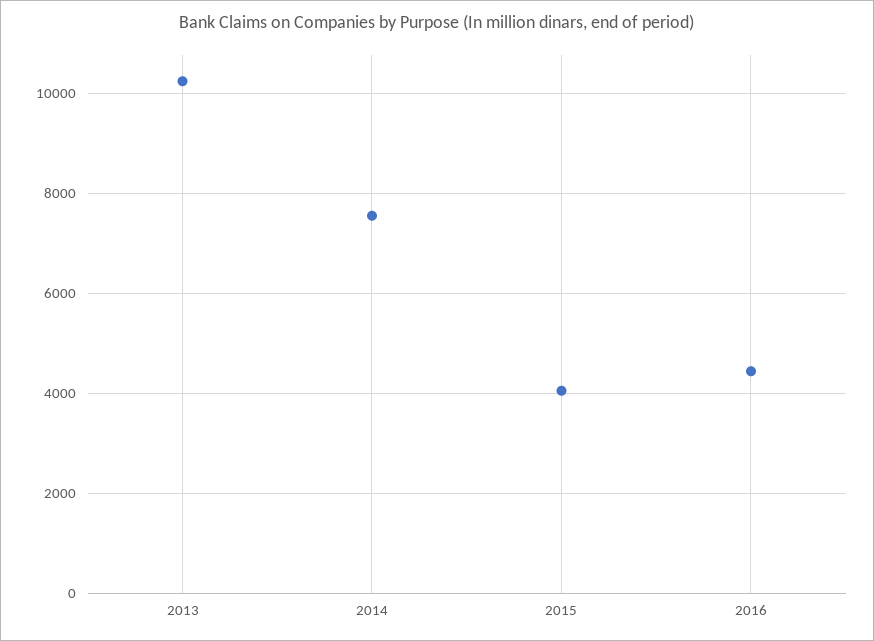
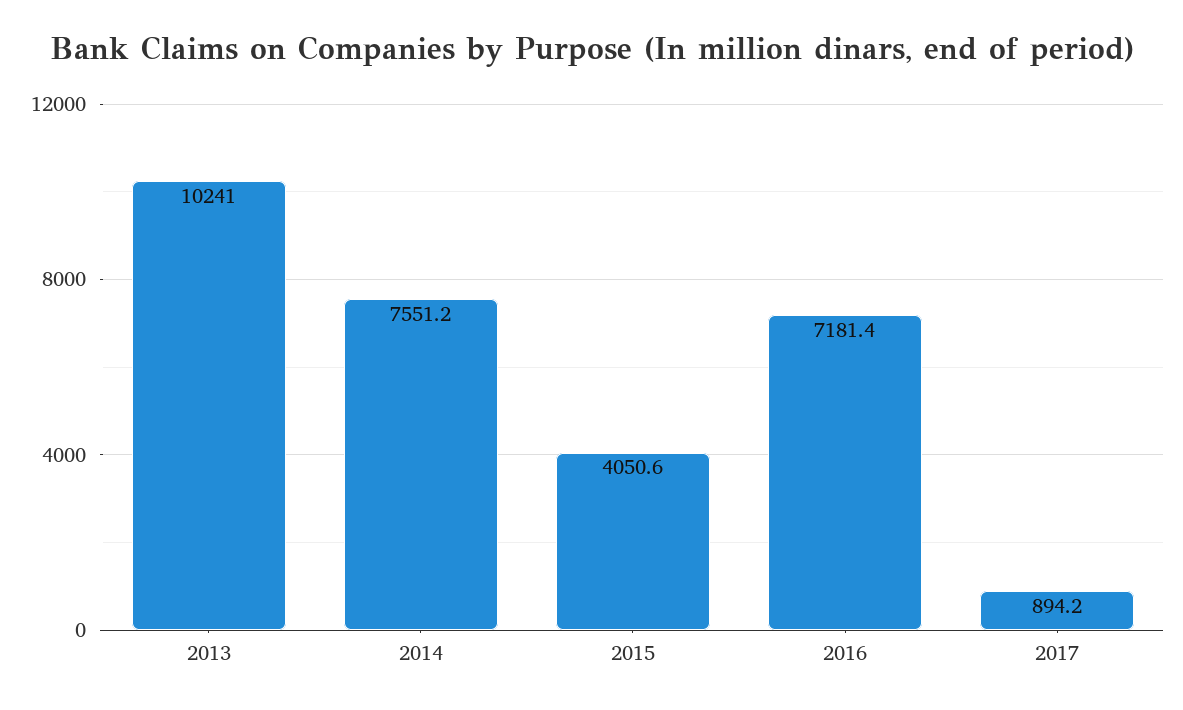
2016: 4400 -> 7181.4
2017: none -> 894.2

